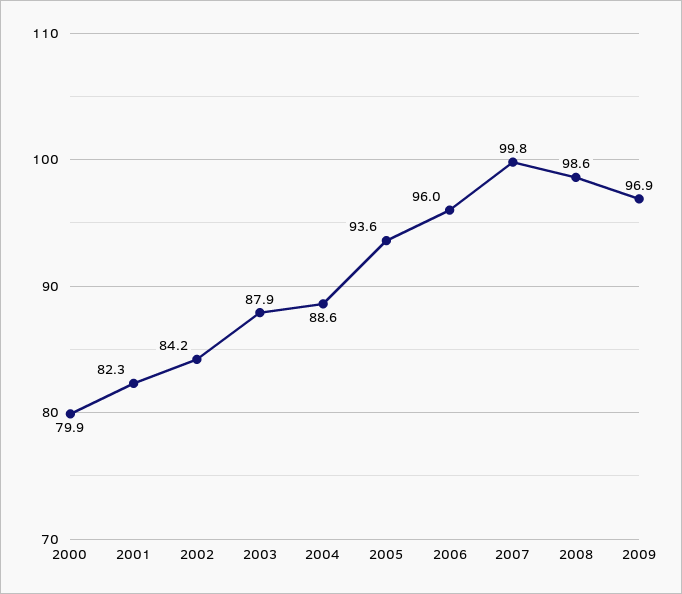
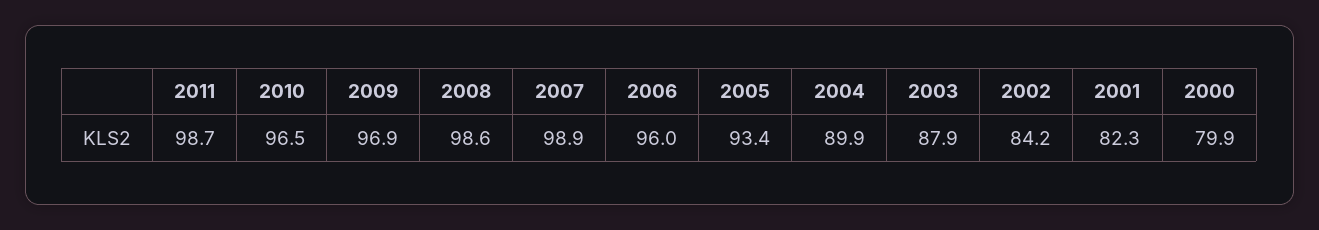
2004: 88.6 -> 89.9
2005: 93.6 -> 93.4
2007: 99.8 -> 98.9
2011: none -> 98.7
2010: none -> 96.5

